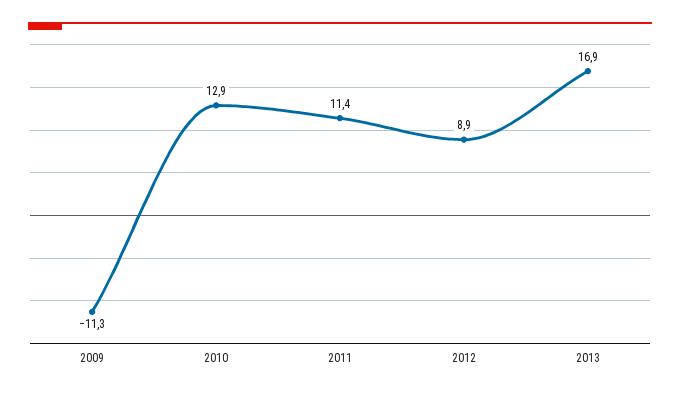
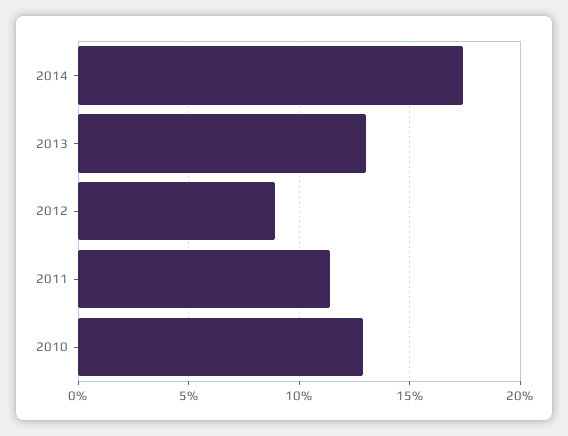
2009: -11.3 -> none
2013: 16.9 -> 13
2014: none -> 17.5

